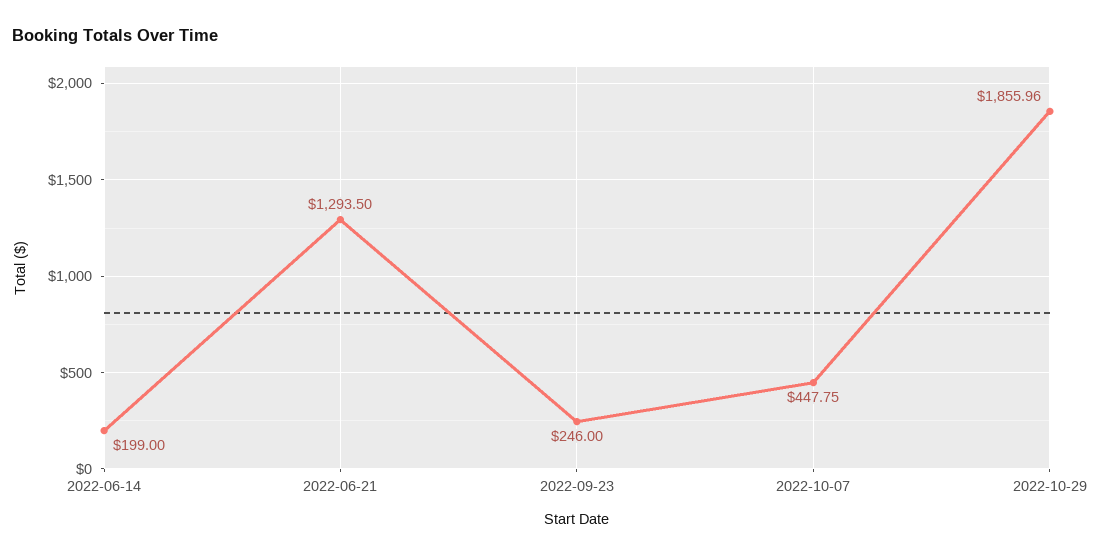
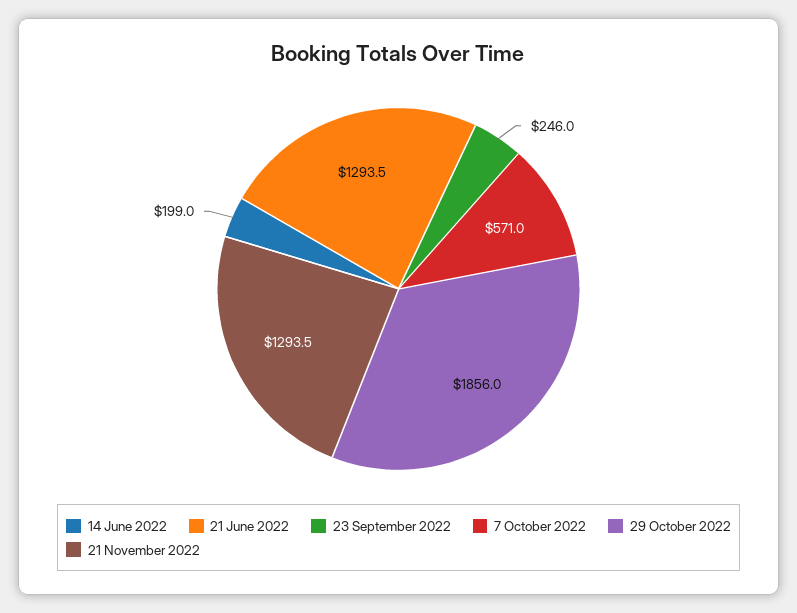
2022-10-07: 447.75 -> 571
21 November 2022: none -> 1293.5

